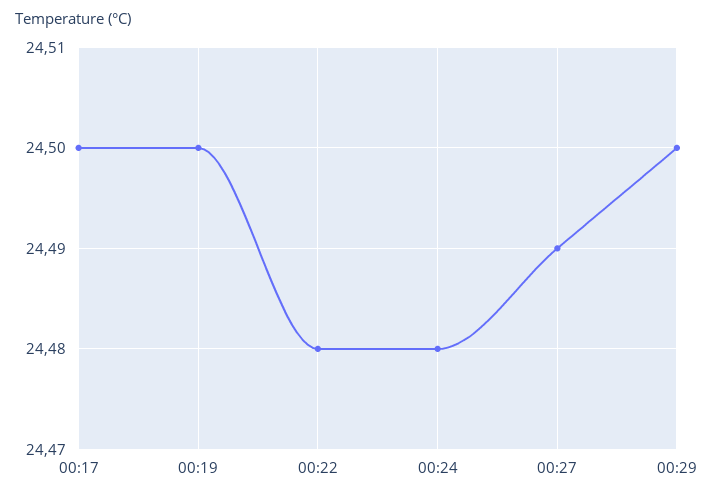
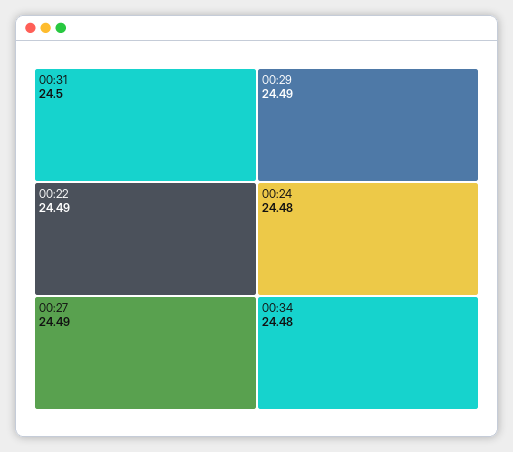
00:17: 24.5 -> none
00:19: 24.5 -> none
00:22: 24.48 -> 24.49
00:29: 24.5 -> 24.49
00:31: none -> 24.5
00:34: none -> 24.48

